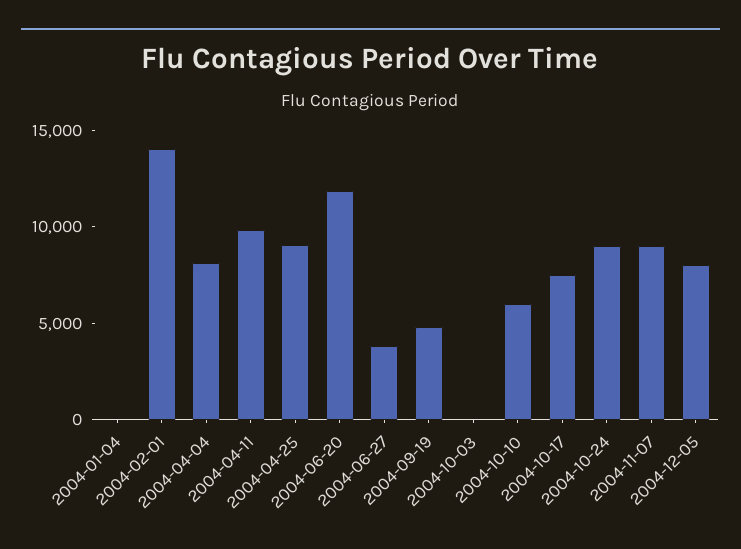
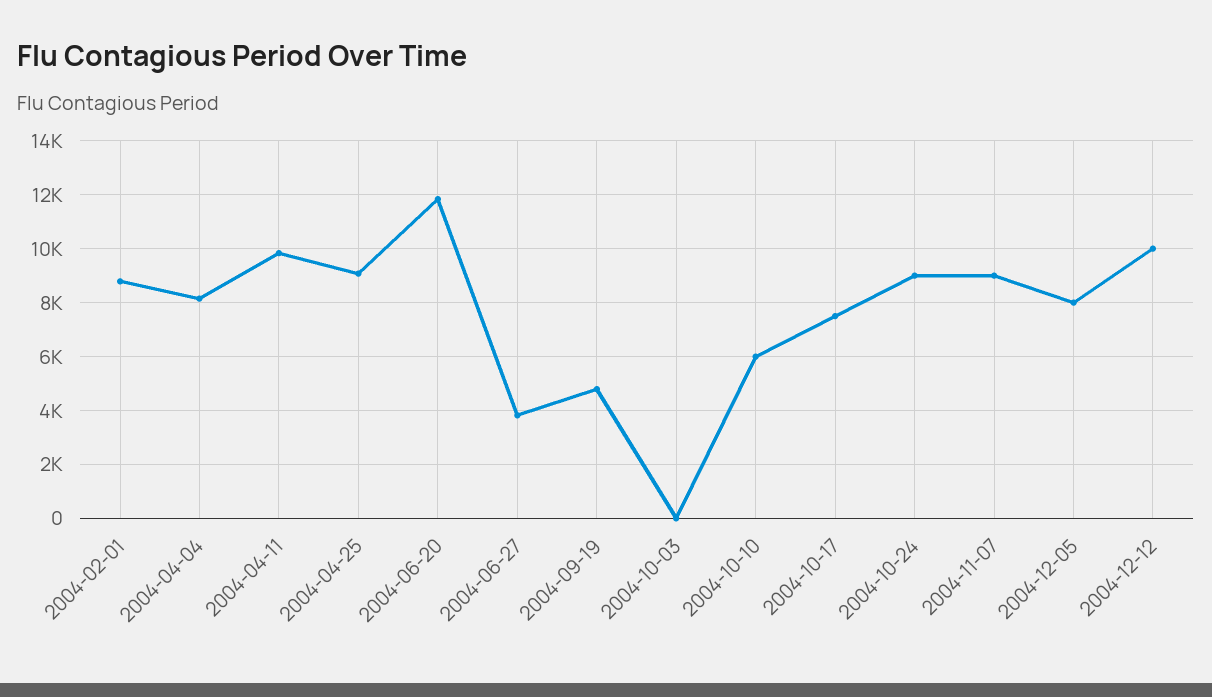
2004-01-04: 0 -> none
2004-02-01: 14000 -> 8750
2004-12-12: none -> 10000

